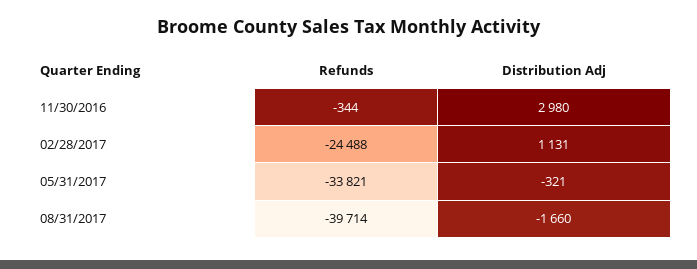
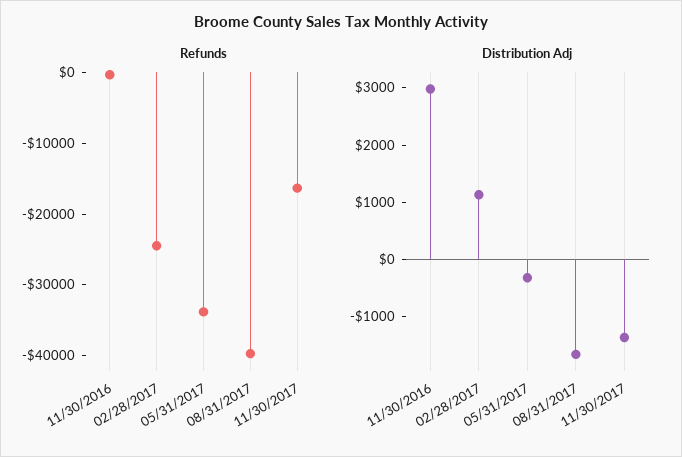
Refunds, 11/30/2017: none -> -16000
Distribution Adj, 11/30/2017: none -> -1400

